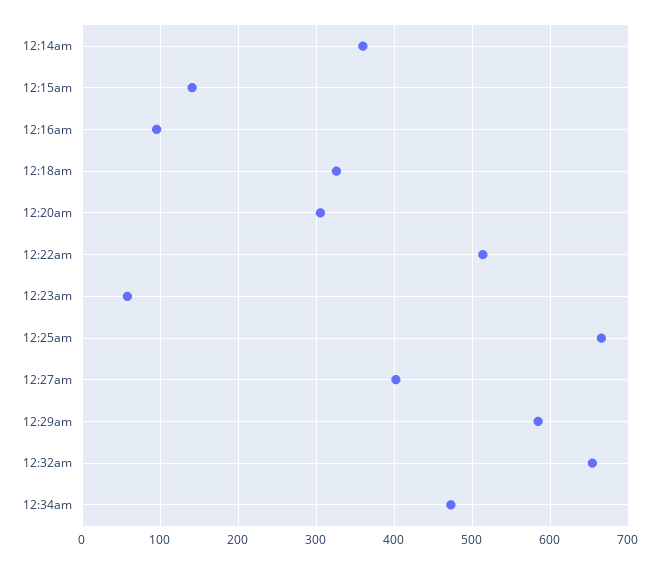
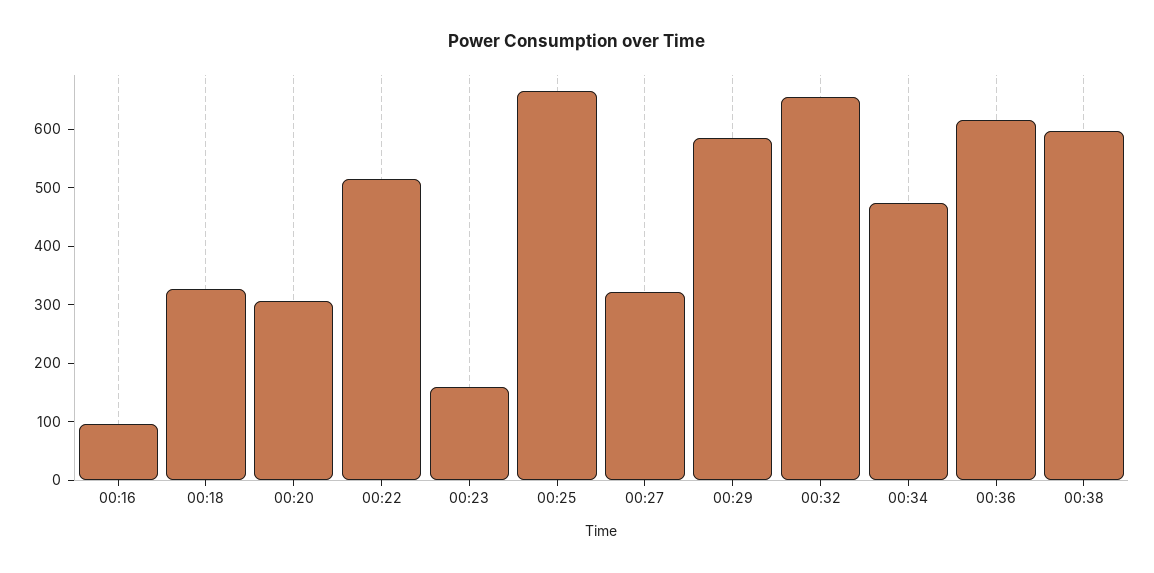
12:14am: 360 -> none
12:15am: 140 -> none
12:23am: 60 -> 160
12:27am: 400 -> 320
00:36: none -> 620
00:38: none -> 600

